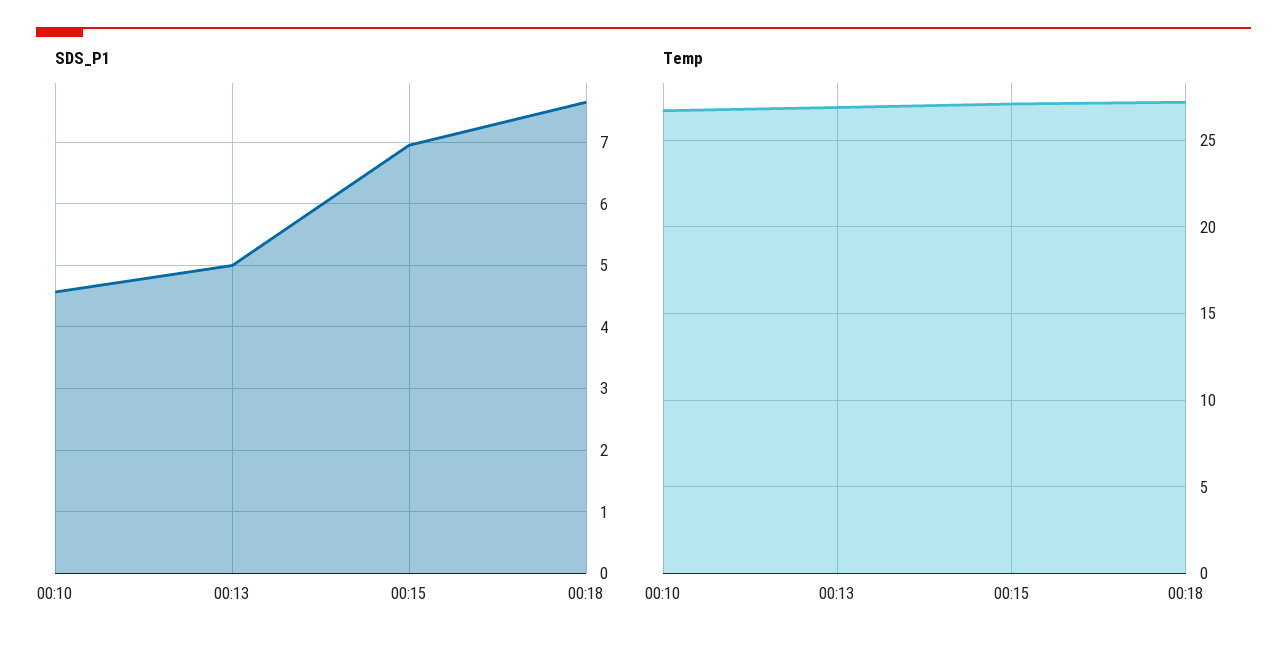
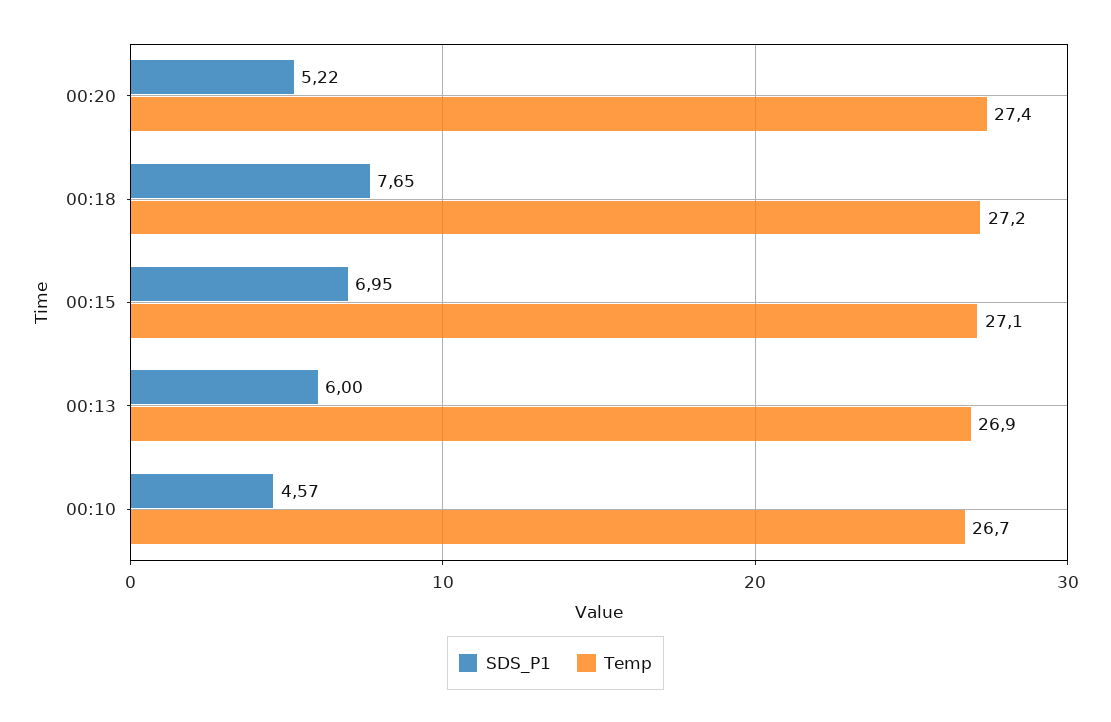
SDS_P1, 00:13: 5 -> 6
SDS_P1, 00:20: none -> 5.22
Temp, 00:20: none -> 27.4

